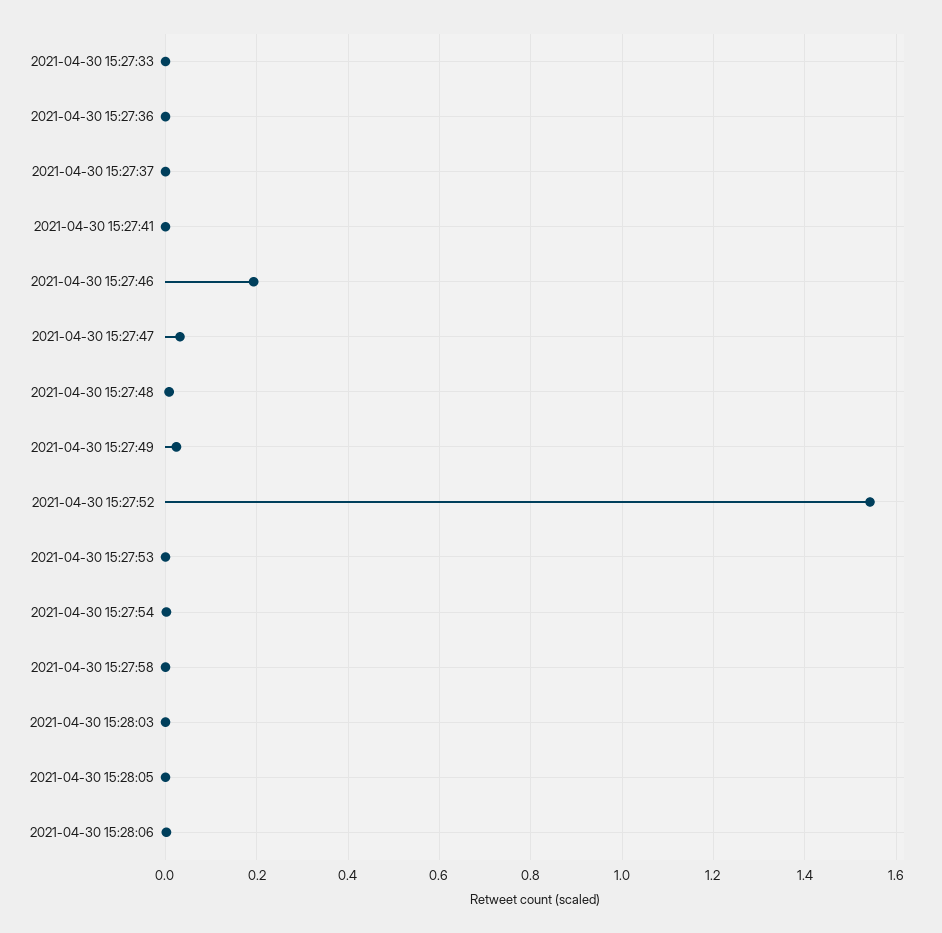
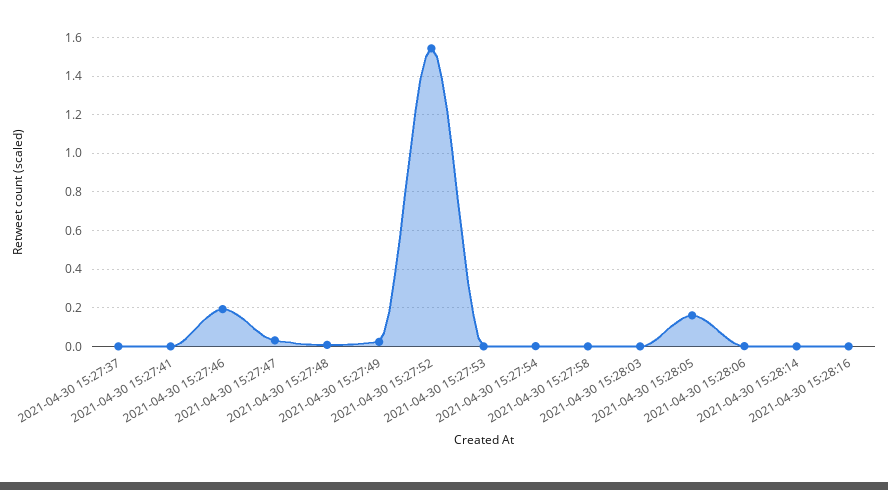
2021-04-30 15:27:33: 0 -> none
2021-04-30 15:27:36: 0 -> none
2021-04-30 15:28:05: 0 -> 0.15
2021-04-30 15:28:14: none -> 0
2021-04-30 15:28:16: none -> 0

